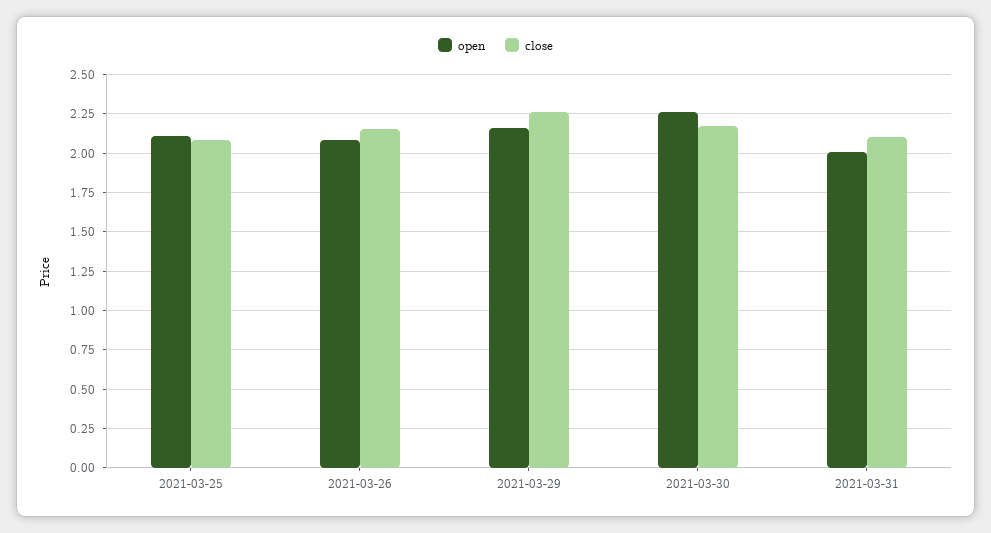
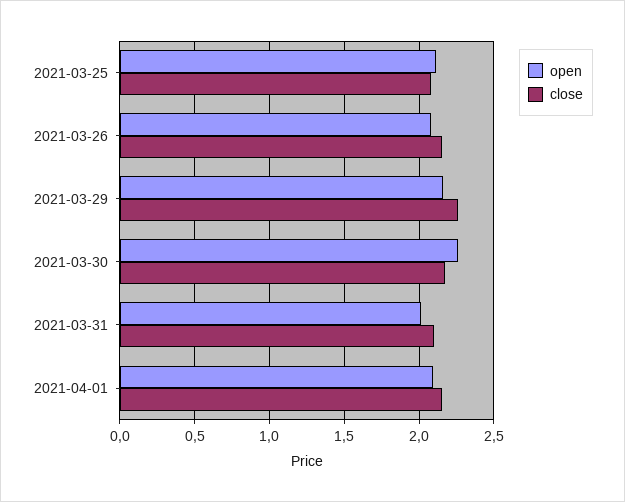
open, 2021-04-01: none -> 2.1
close, 2021-04-01: none -> 2.15

